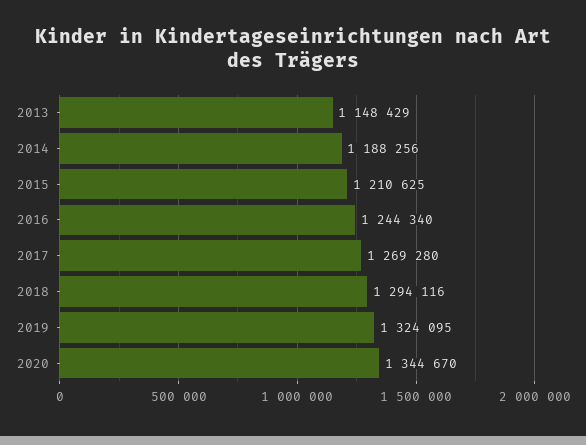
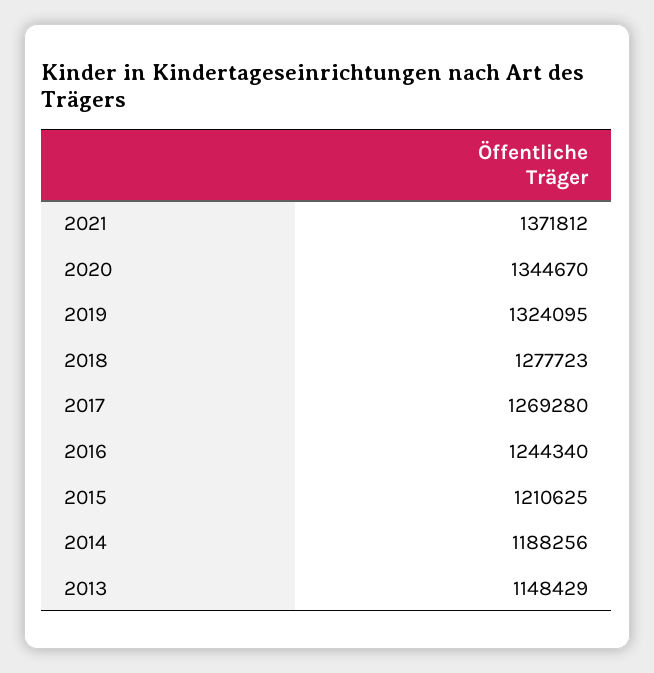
2018: 1294116 -> 1277723
2021: none -> 1371812

